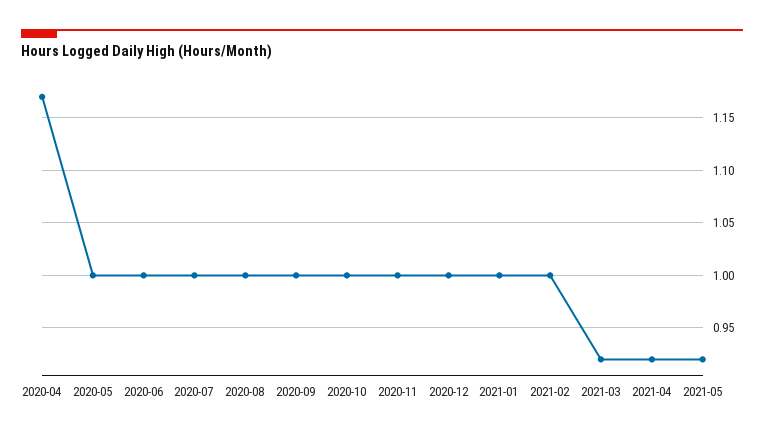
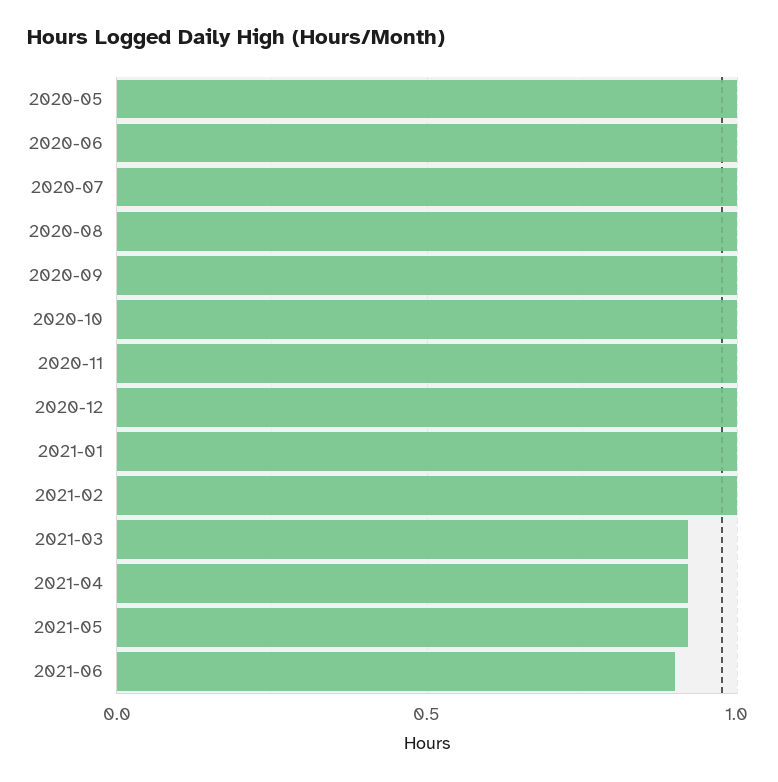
2020-04: 1.17 -> none
2021-06: none -> 0.9

